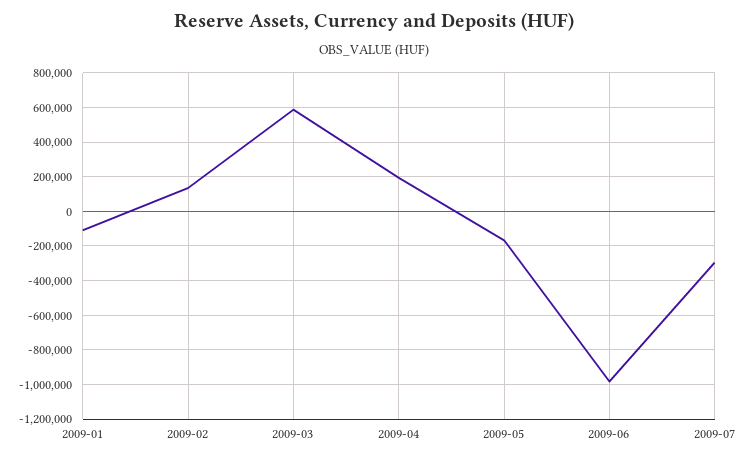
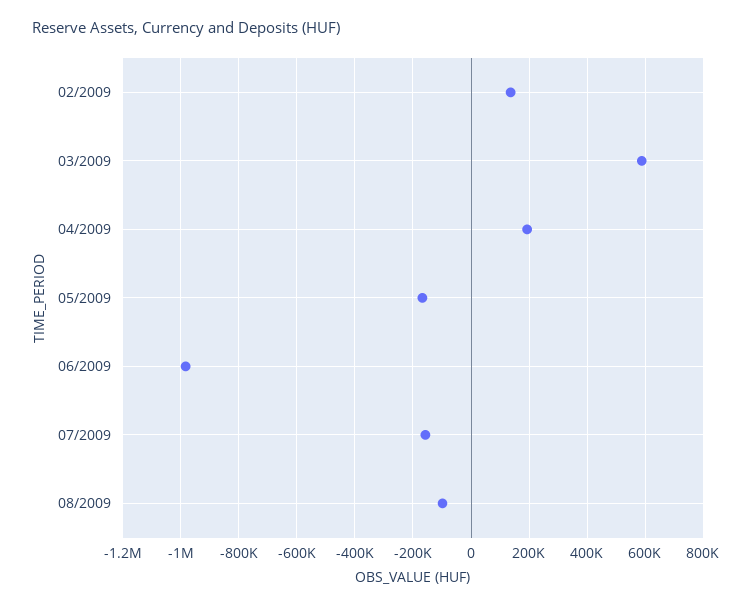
2009-01: -100000 -> none
2009-07: -300000 -> -150000
08/2009: none -> -100000

